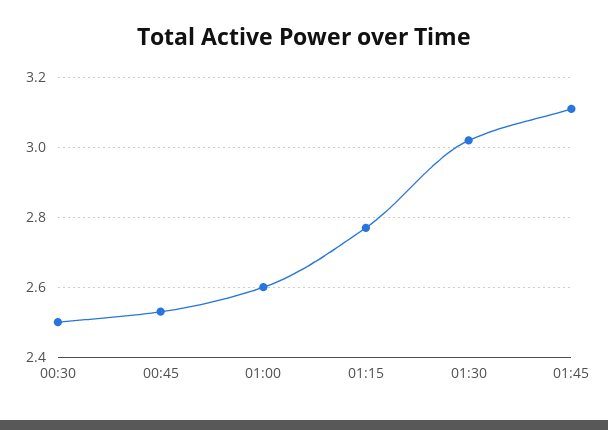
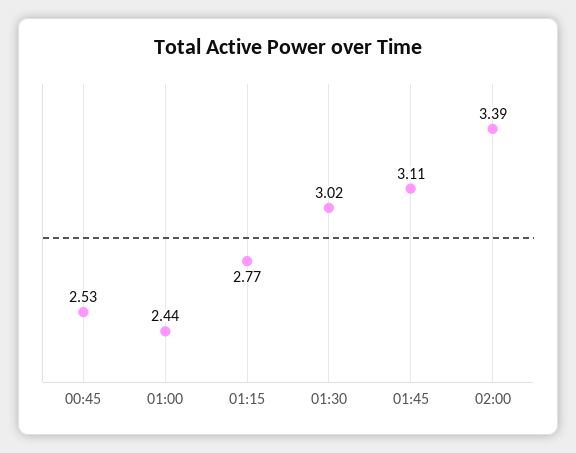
00:30: 2.5 -> none
01:00: 2.6 -> 2.44
02:00: none -> 3.39

